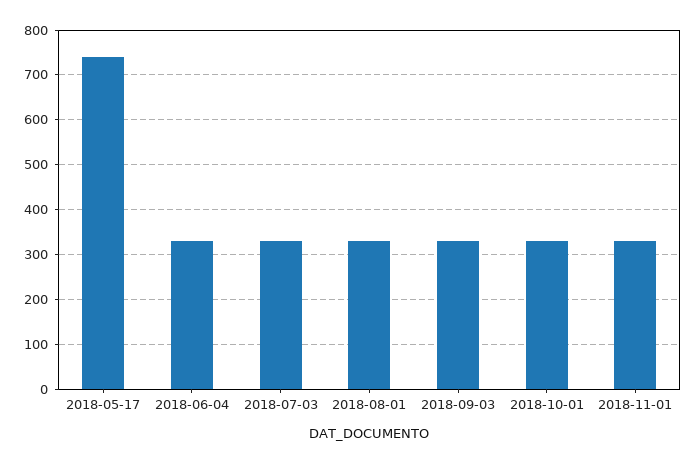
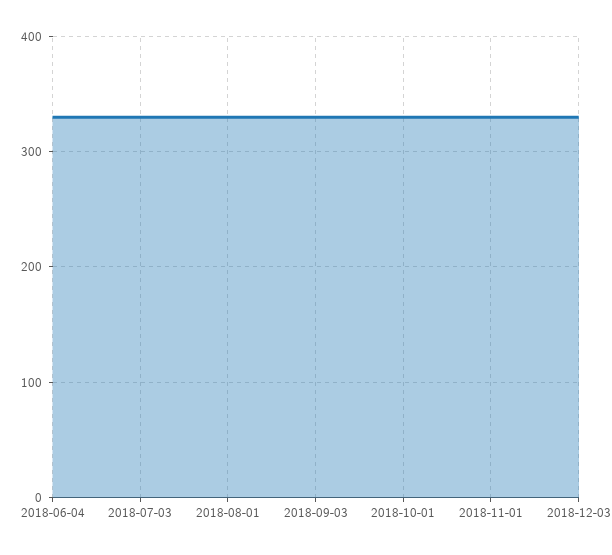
2018-05-17: 740 -> none
2018-12-03: none -> 330

